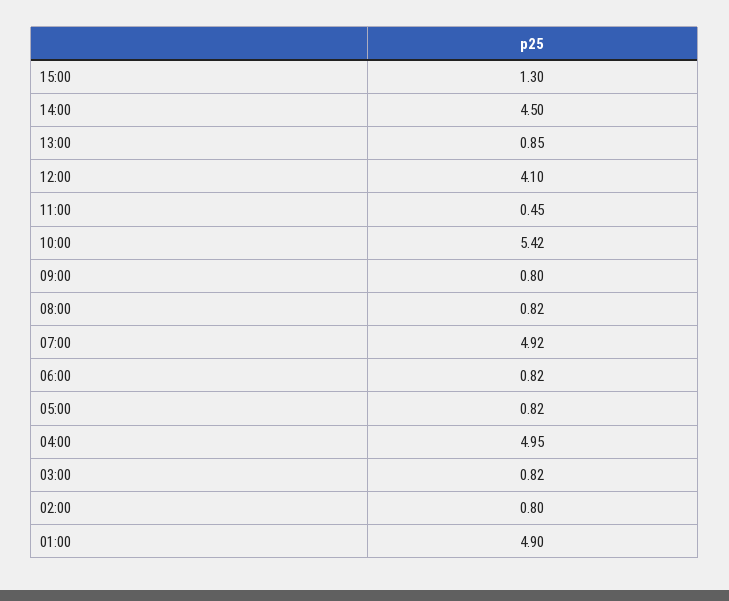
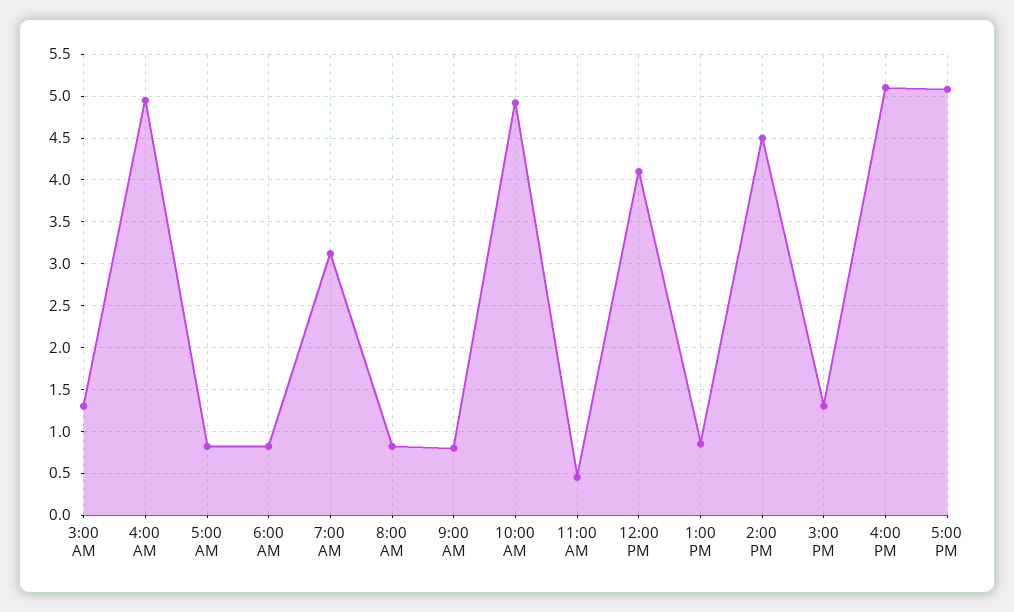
10:00: 5.42 -> 4.9
07:00: 4.92 -> 3.1
03:00: 0.82 -> 1.3
02:00: 0.8 -> none
01:00: 4.9 -> none
4:00 PM: none -> 5.1
5:00 PM: none -> 5.1

